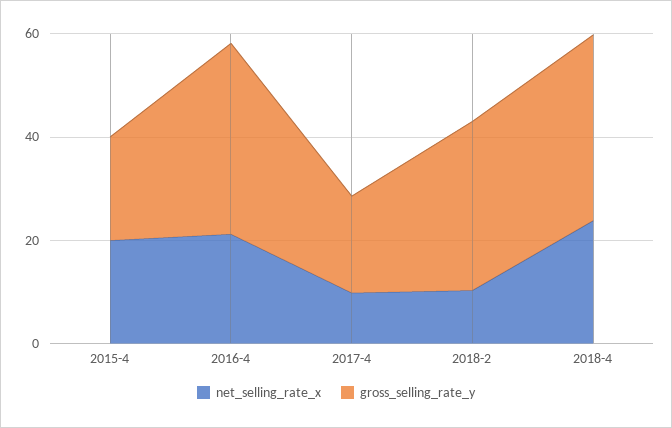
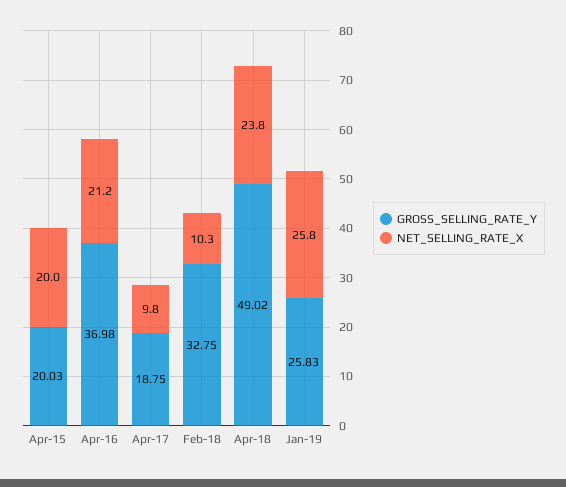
gross_selling_rate_y, 2018-4: 35 -> 49.02
gross_selling_rate_y, Jan-19: none -> 25.83
net_selling_rate_x, Jan-19: none -> 25.8

